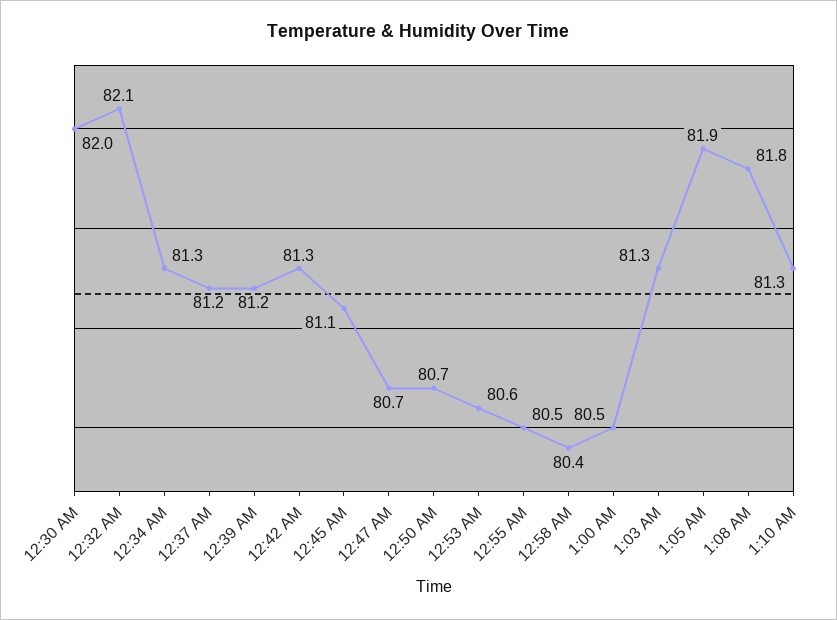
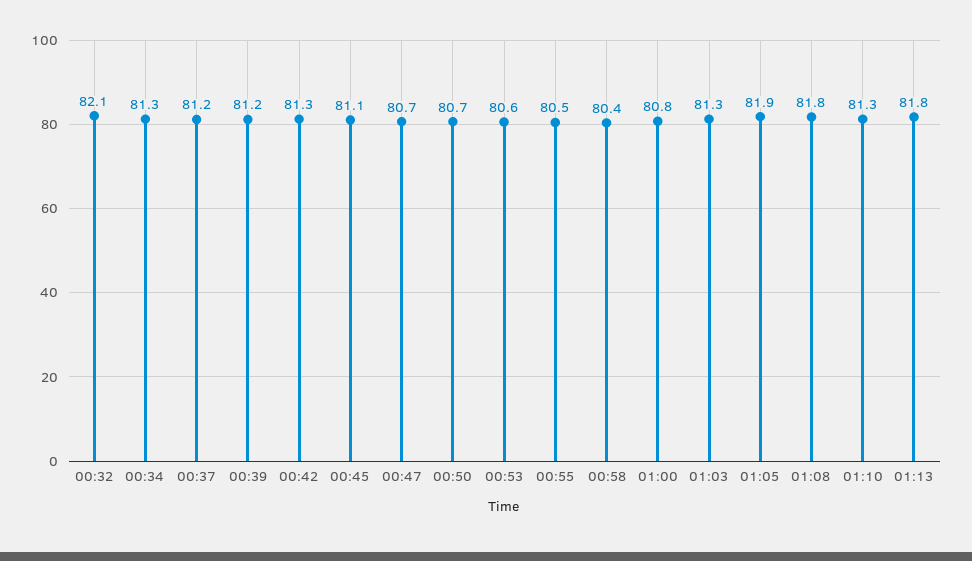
12:30 AM: 82 -> none
1:00 AM: 80.5 -> 80.8
01:13: none -> 81.8

